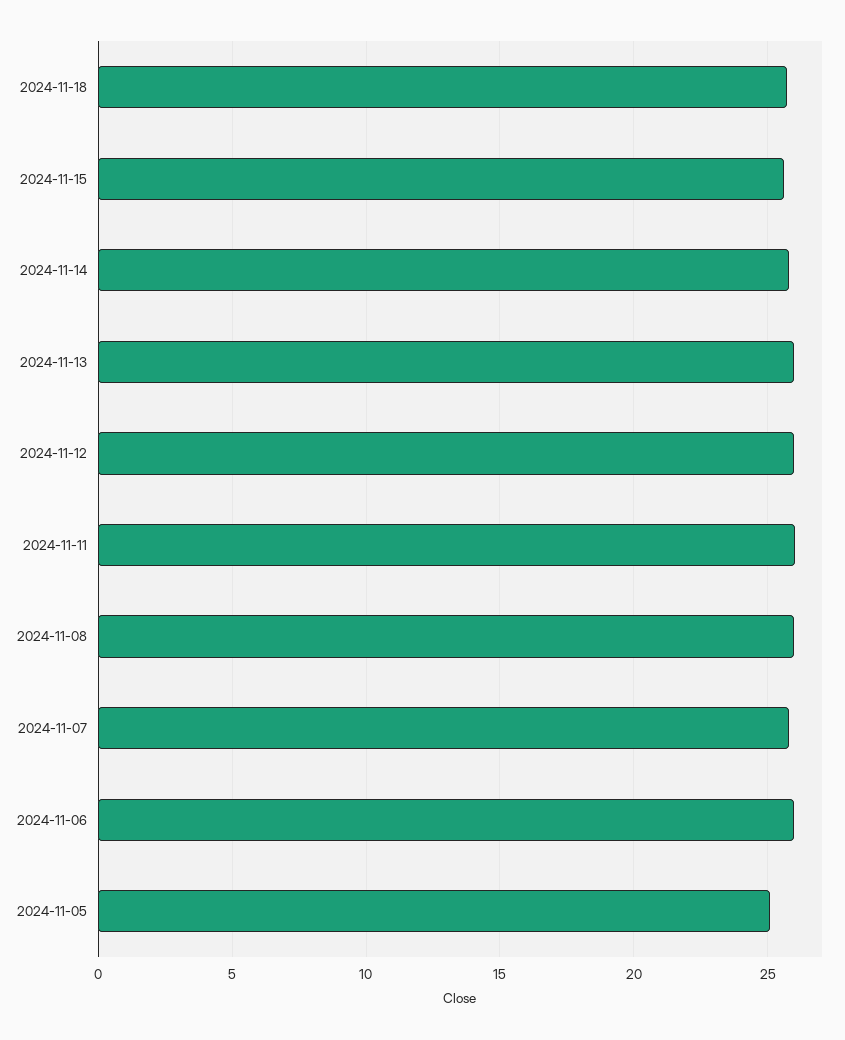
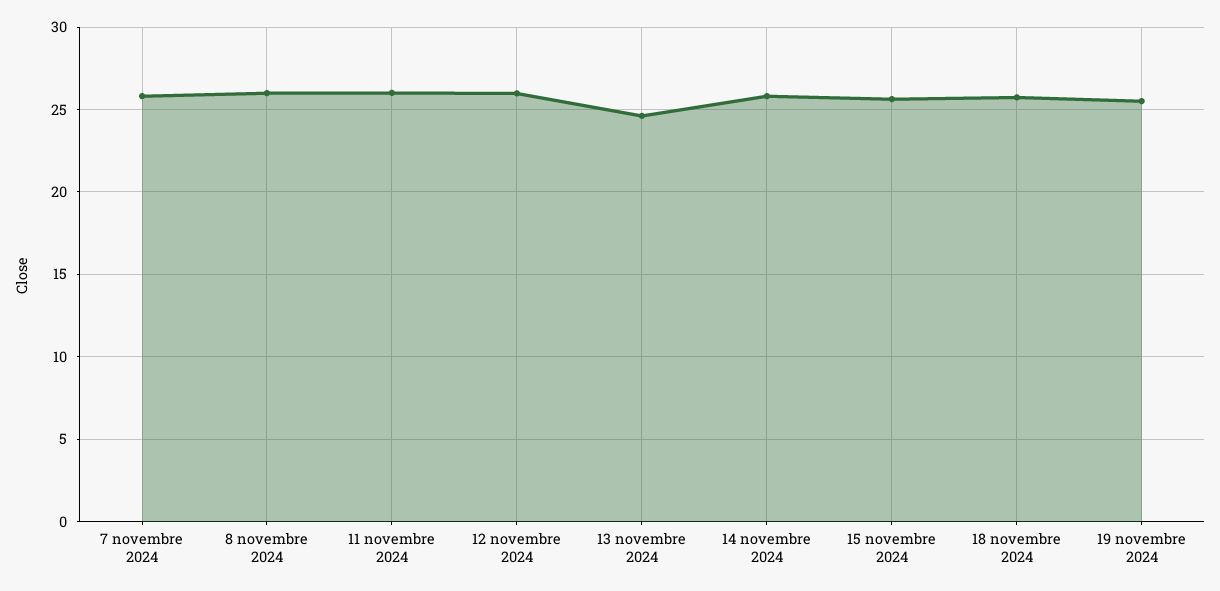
2024-11-13: 26 -> 24.5
2024-11-06: 26 -> none
2024-11-05: 25 -> none
19 novembre 2024: none -> 25.5

